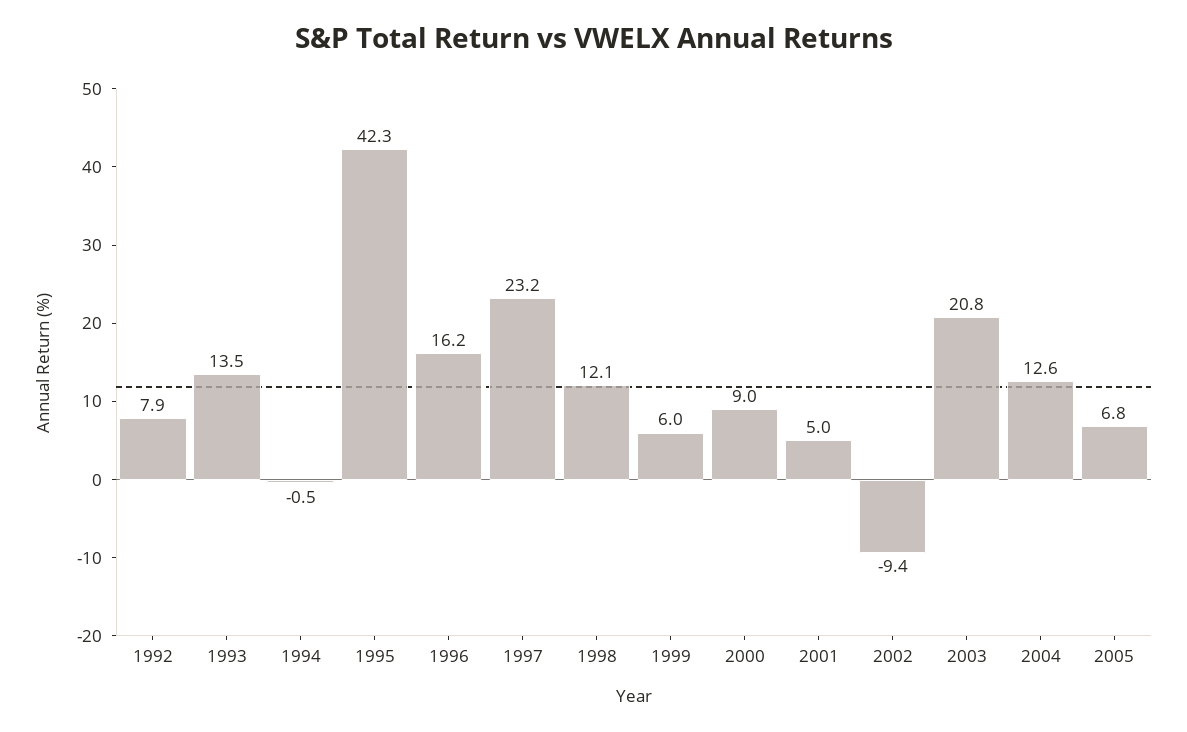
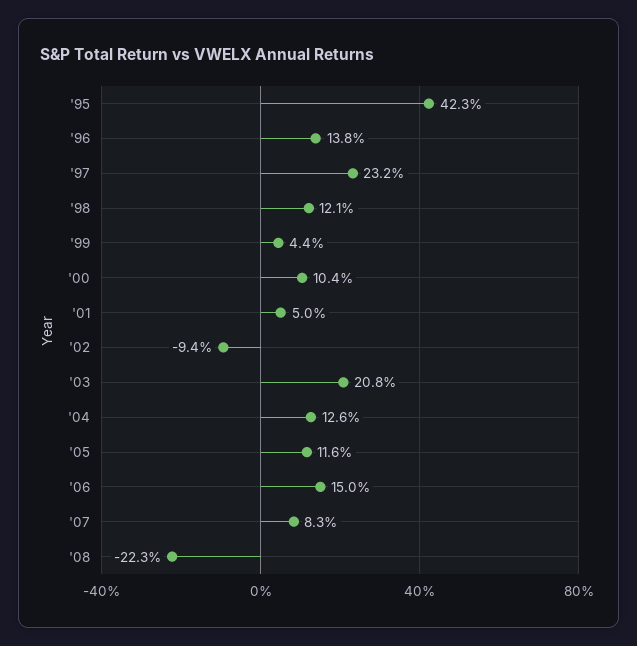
1992: 7.9 -> none
1993: 13.5 -> none
1994: -0.5 -> none
1996: 16.2 -> 13.8
1999: 6 -> 4.4
2000: 9 -> 10.4
2005: 6.8 -> 11.6
'06: none -> 15
'07: none -> 8.3
'08: none -> -22.3

